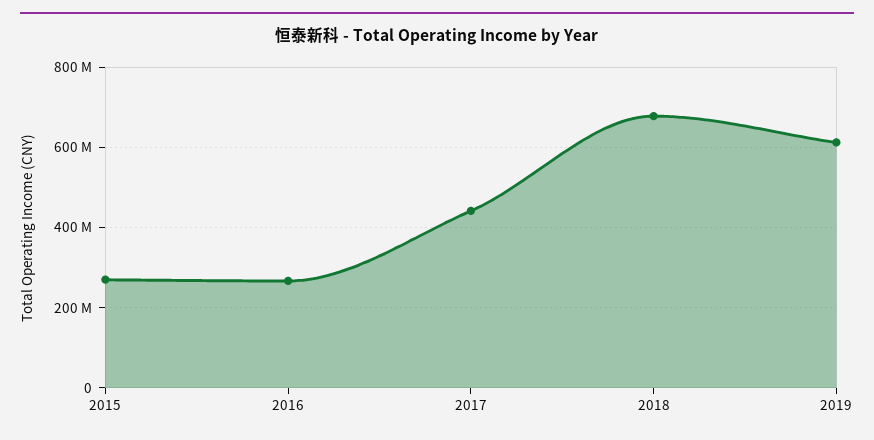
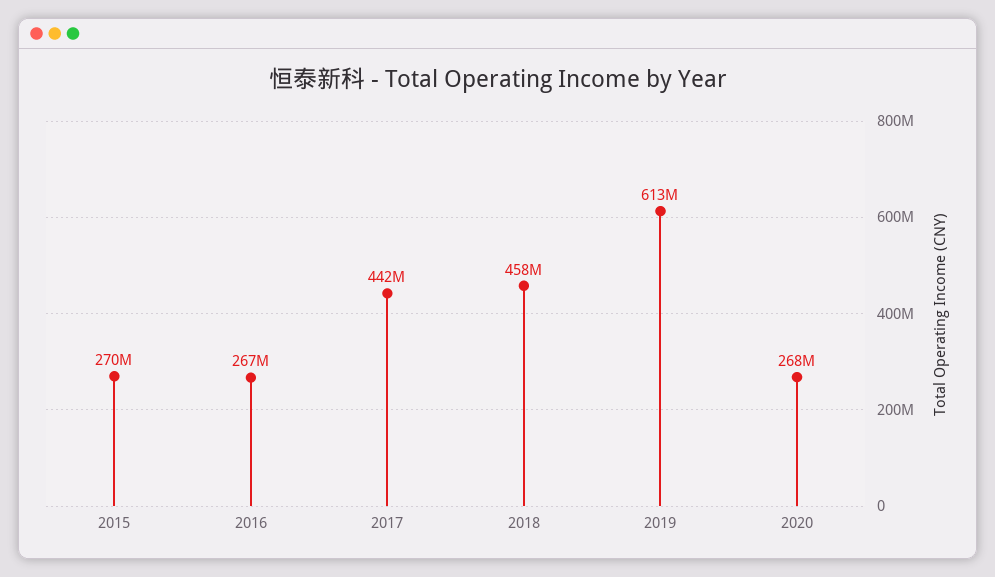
2018: 680000000 -> 458000000
2020: none -> 268000000

